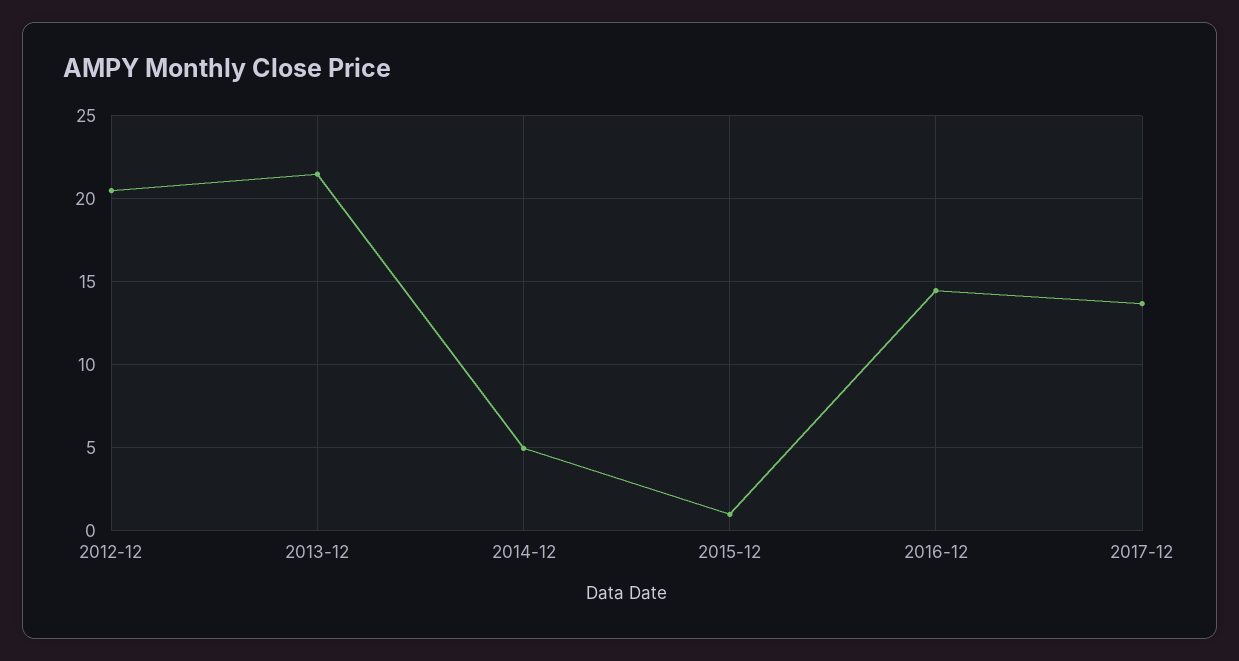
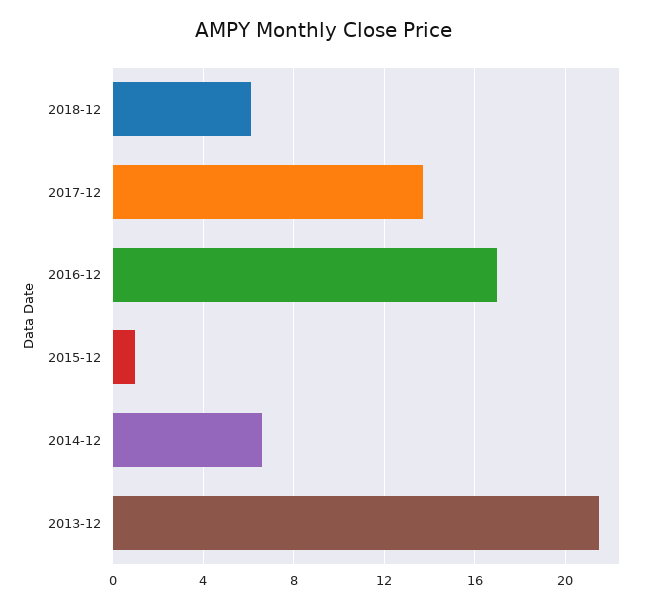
2012-12: 20.5 -> none
2014-12: 5 -> 6.5
2016-12: 14.5 -> 17
2018-12: none -> 6

